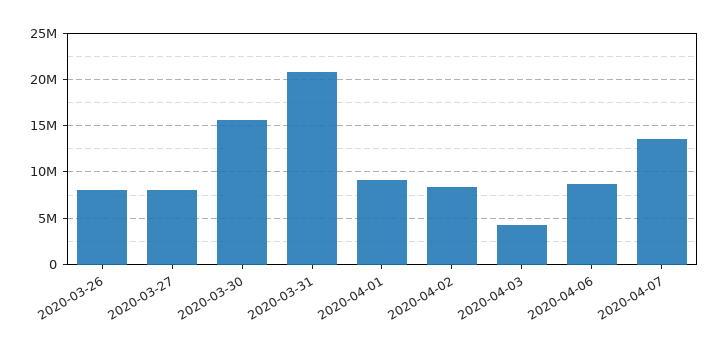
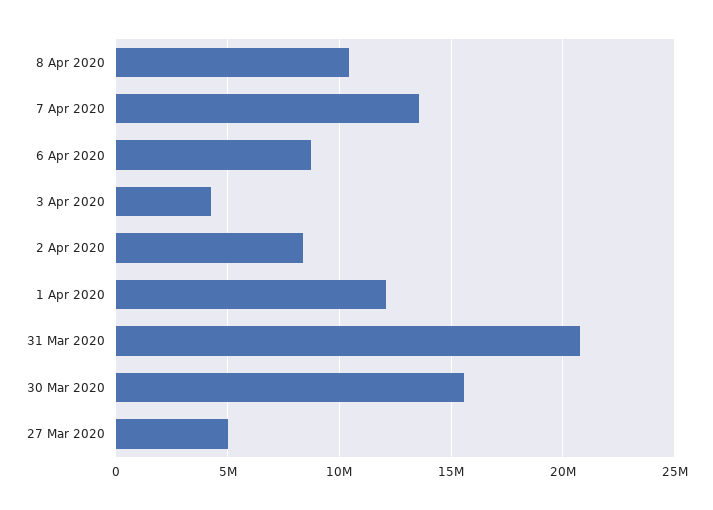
2020-03-26: 8000000 -> none
2020-03-27: 8000000 -> 5000000
2020-04-01: 9000000 -> 12000000
8 Apr 2020: none -> 10500000

